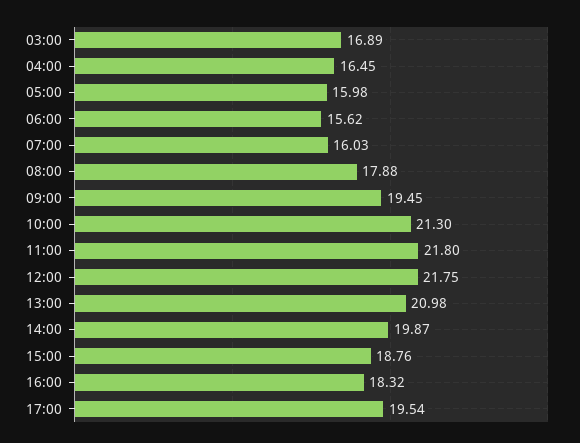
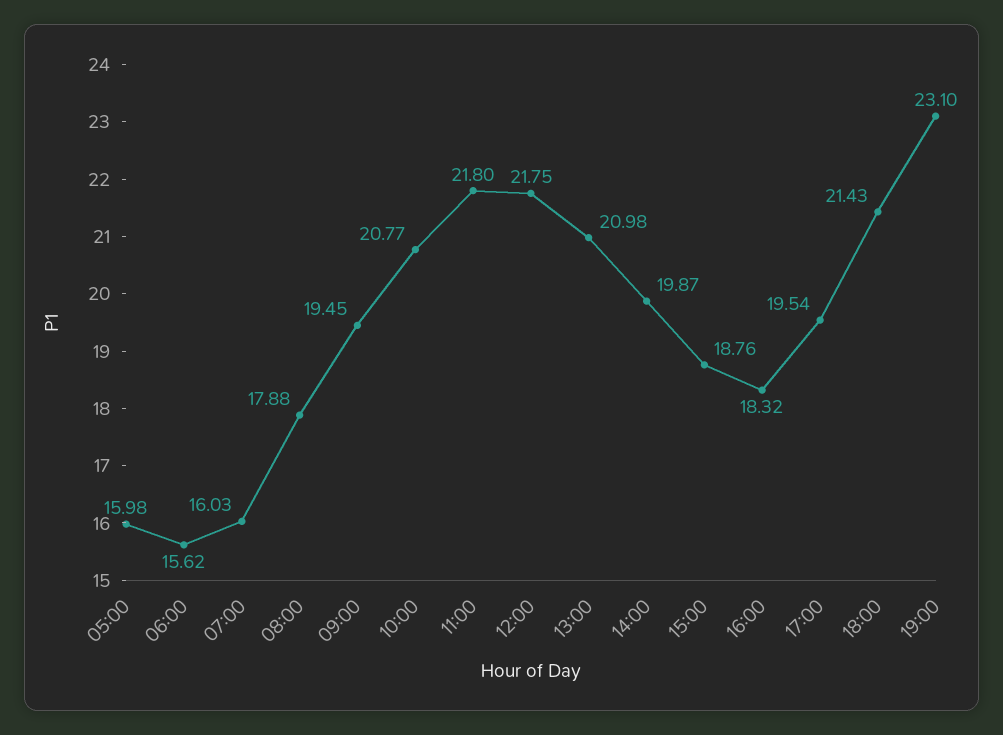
03:00: 16.89 -> none
04:00: 16.45 -> none
10:00: 21.3 -> 20.77
18:00: none -> 21.43
19:00: none -> 23.1

